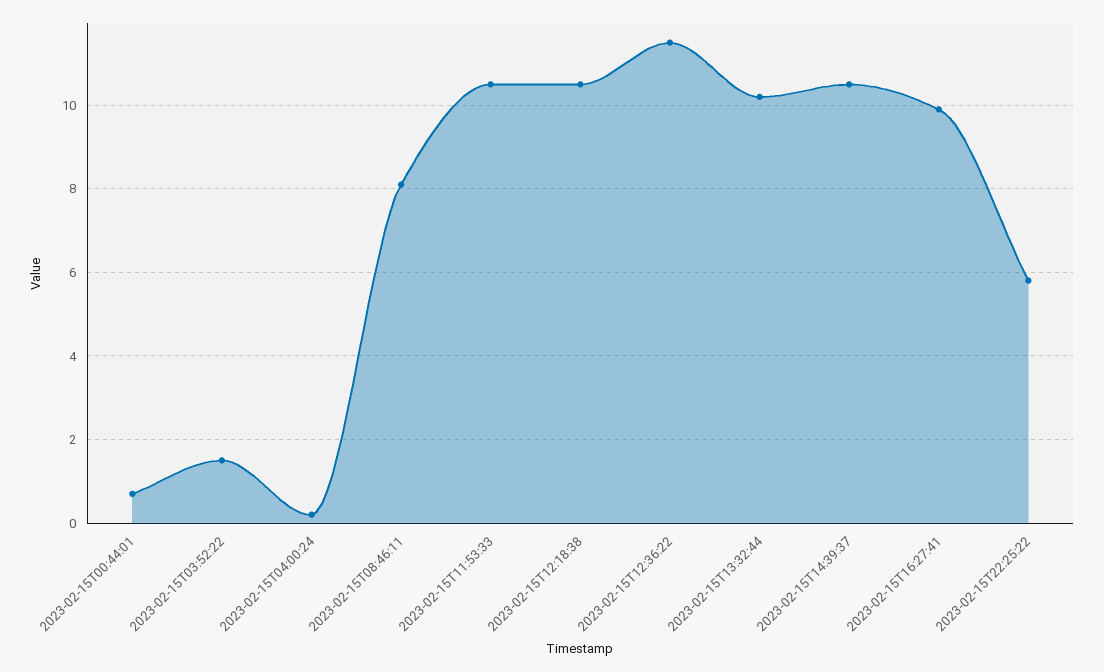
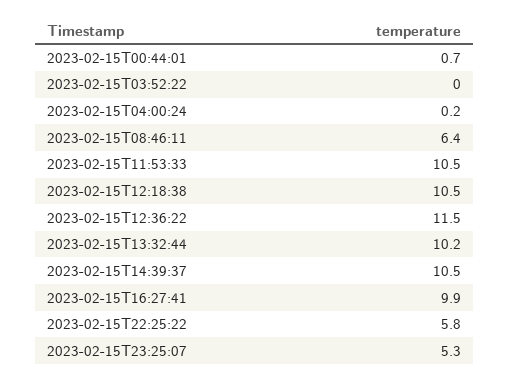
2023-02-15T03:52:22: 1.5 -> 0
2023-02-15T08:46:11: 8 -> 6.4
2023-02-15T23:25:07: none -> 5.3

